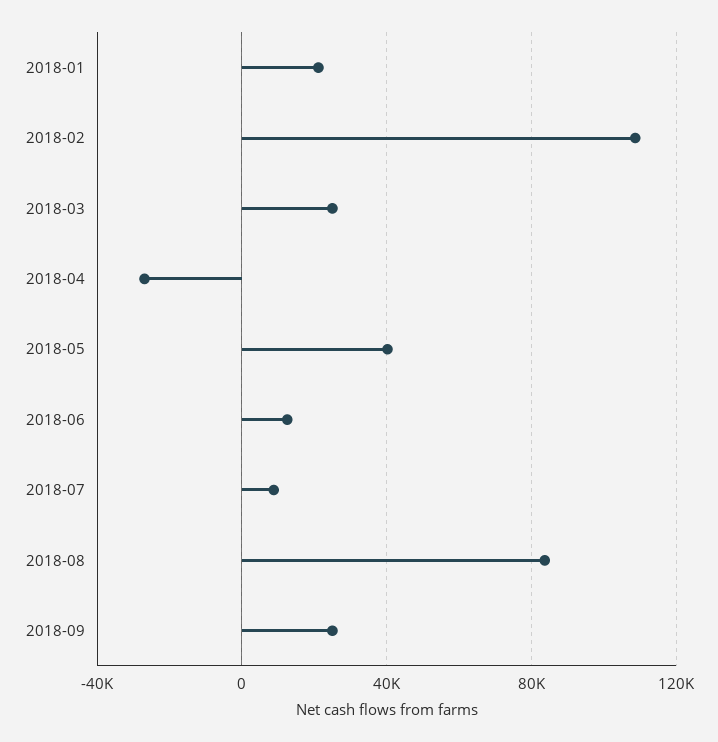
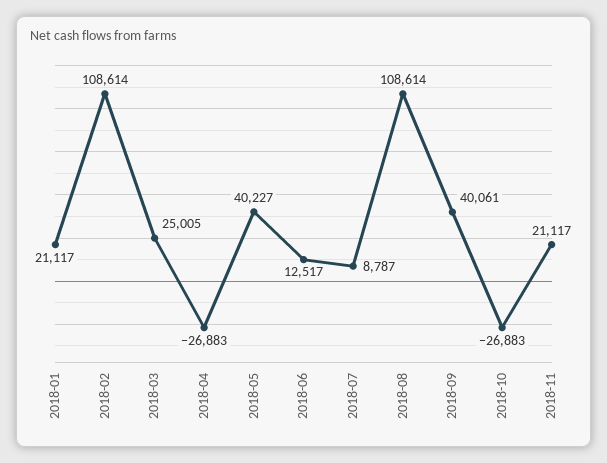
2018-08: 85000 -> 108614
2018-09: 25000 -> 40061
2018-10: none -> -26883
2018-11: none -> 21117

